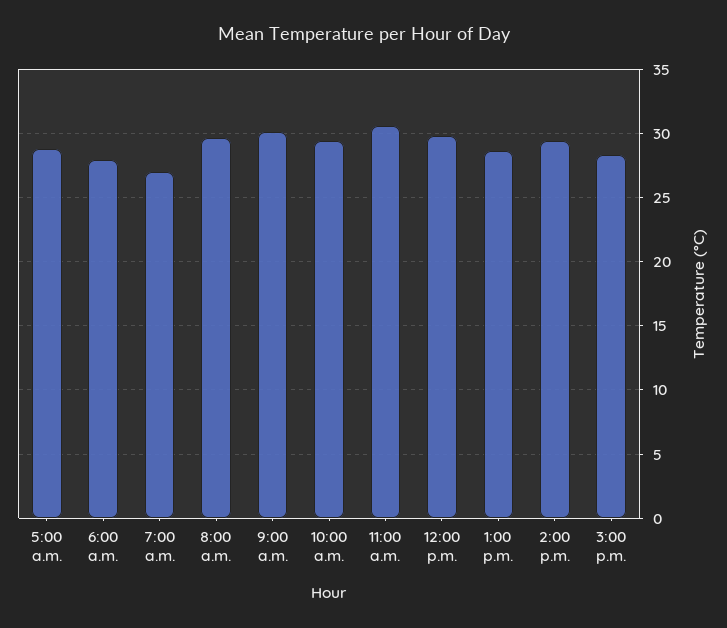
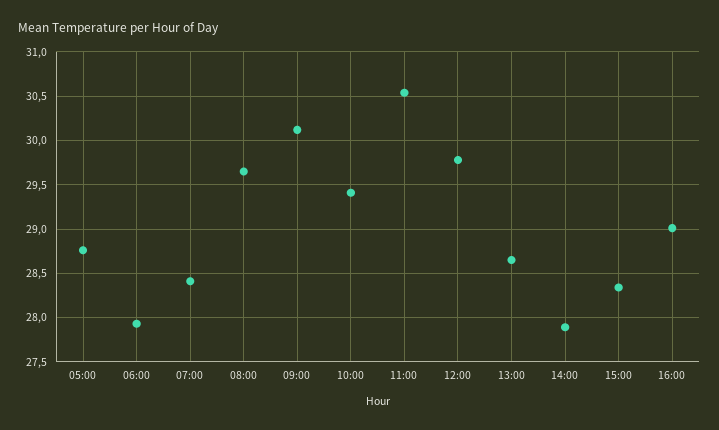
7:00 a.m.: 27 -> 28.4
2:00 p.m.: 29.5 -> 27.9
16:00: none -> 29

